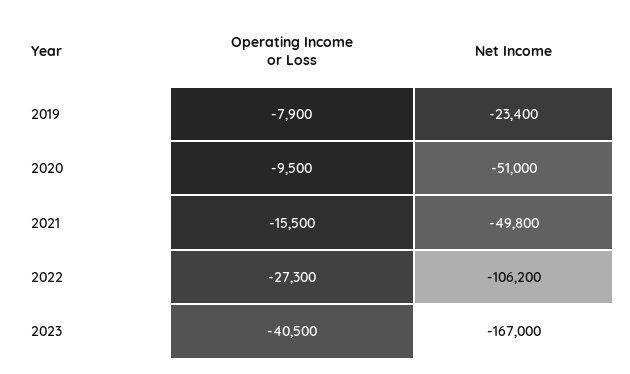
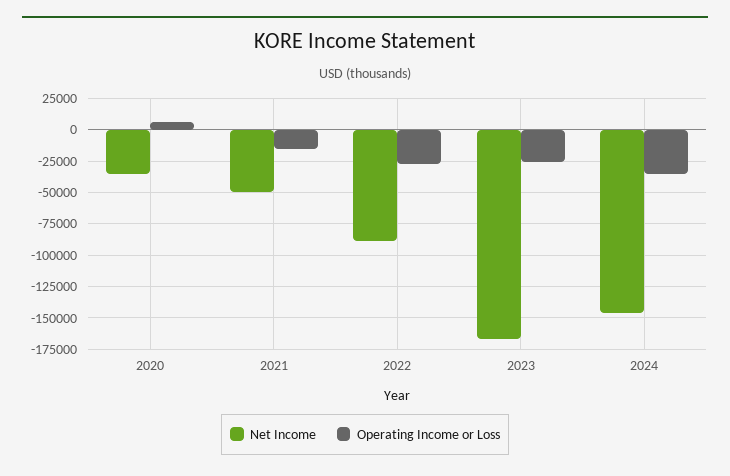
Operating Income or Loss, 2019: -7900 -> none
Net Income, 2019: -23400 -> none
Operating Income or Loss, 2020: -9500 -> 5000
Net Income, 2020: -51000 -> -35000
Net Income, 2022: -106200 -> -90000
Operating Income or Loss, 2023: -40500 -> -25000
Net Income, 2024: none -> -145000
Operating Income or Loss, 2024: none -> -35000

